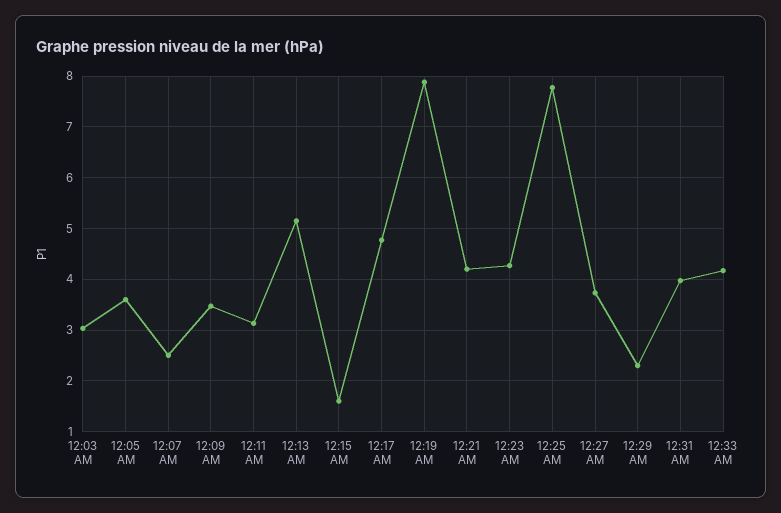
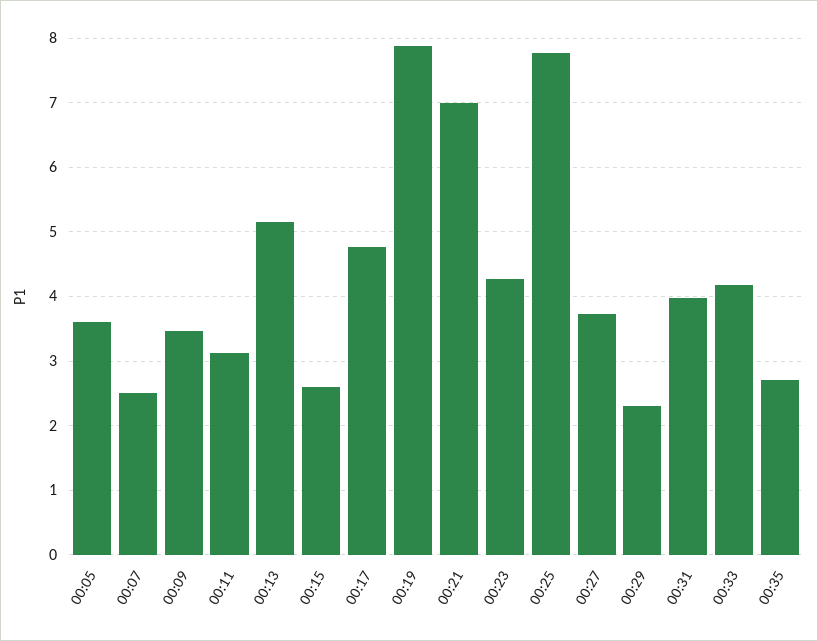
12:03 AM: 3 -> none
12:15 AM: 1.6 -> 2.6
12:21 AM: 4.2 -> 7
00:35: none -> 2.7

